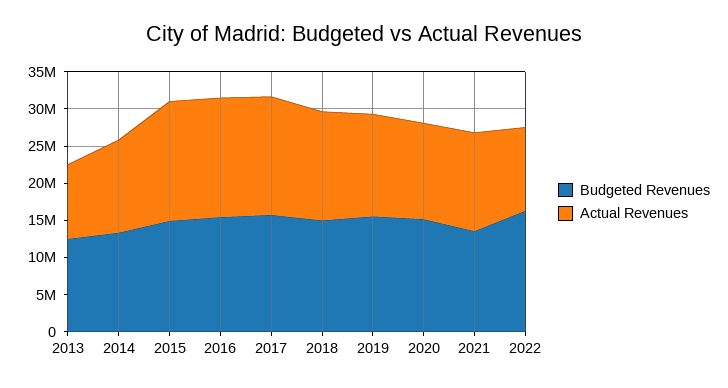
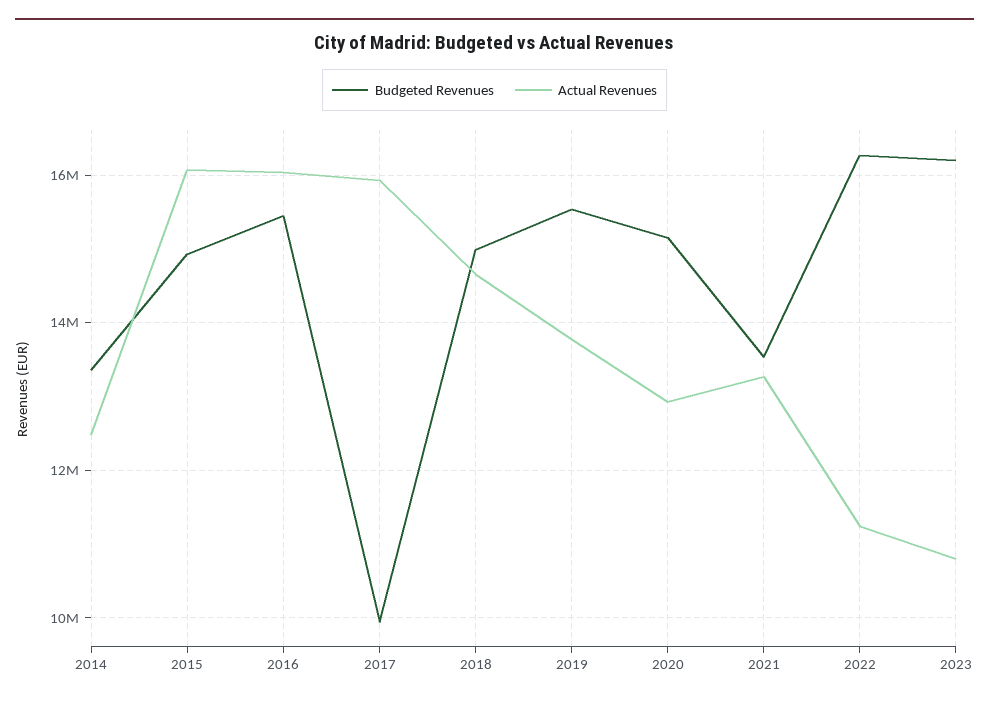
Budgeted Revenues, 2013: 12500000 -> none
Actual Revenues, 2013: 10000000 -> none
Budgeted Revenues, 2017: 15000000 -> 10000000
Budgeted Revenues, 2023: none -> 16200000
Actual Revenues, 2023: none -> 10800000

